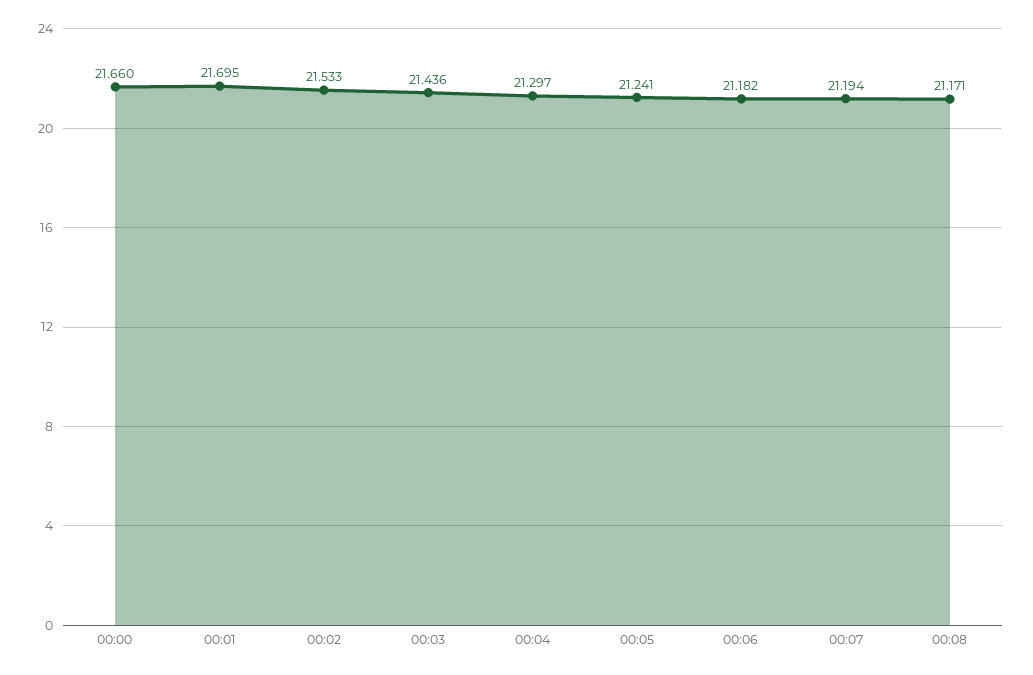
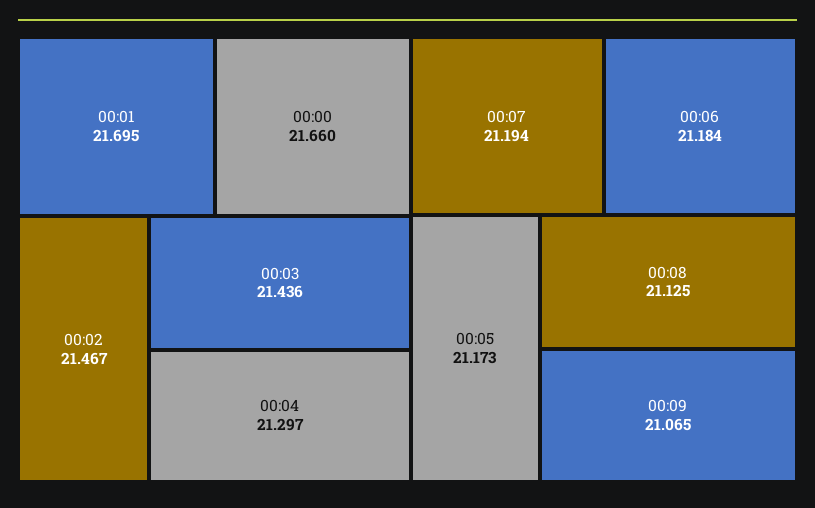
00:02: 21.533 -> 21.467
00:05: 21.241 -> 21.173
00:06: 21.182 -> 21.184
00:08: 21.171 -> 21.125
00:09: none -> 21.065

